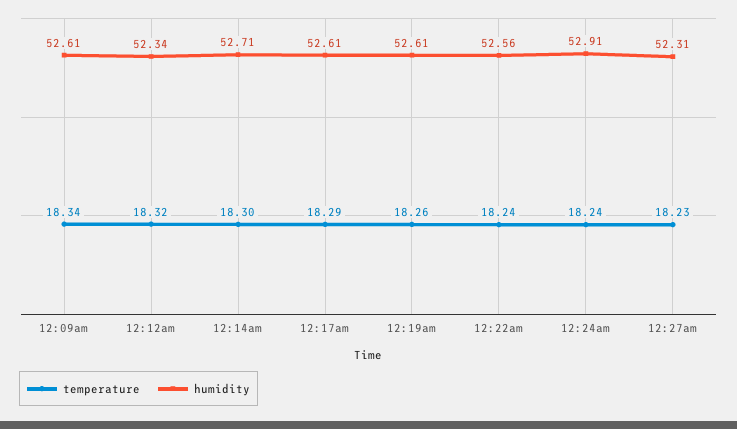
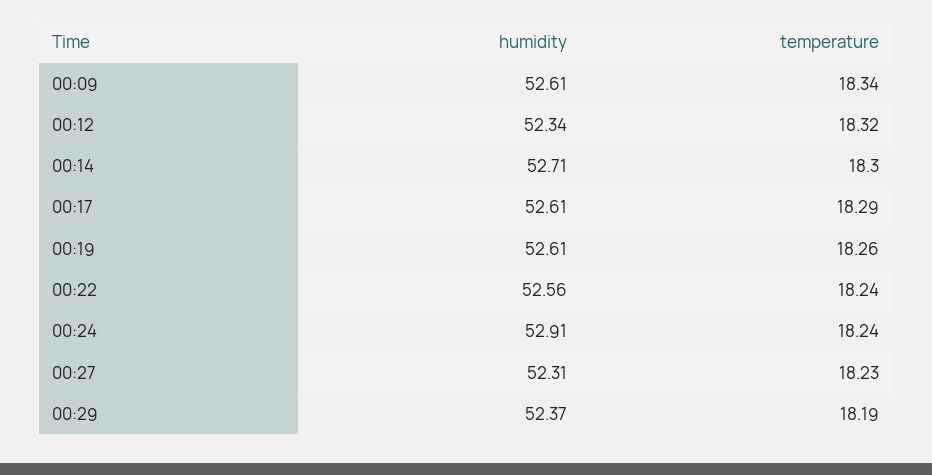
humidity, 00:29: none -> 52.37
temperature, 00:29: none -> 18.19

